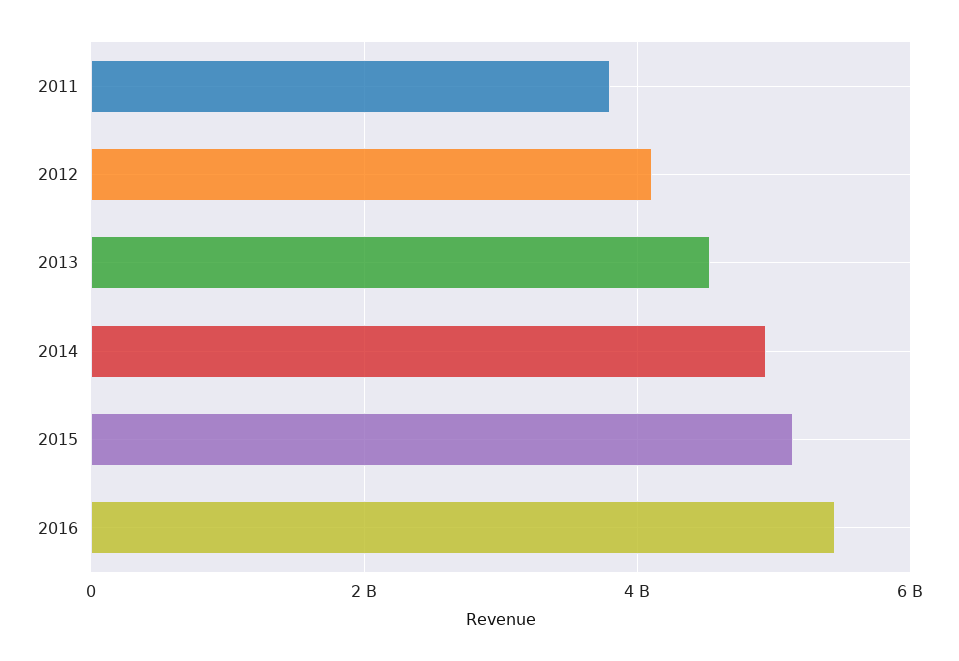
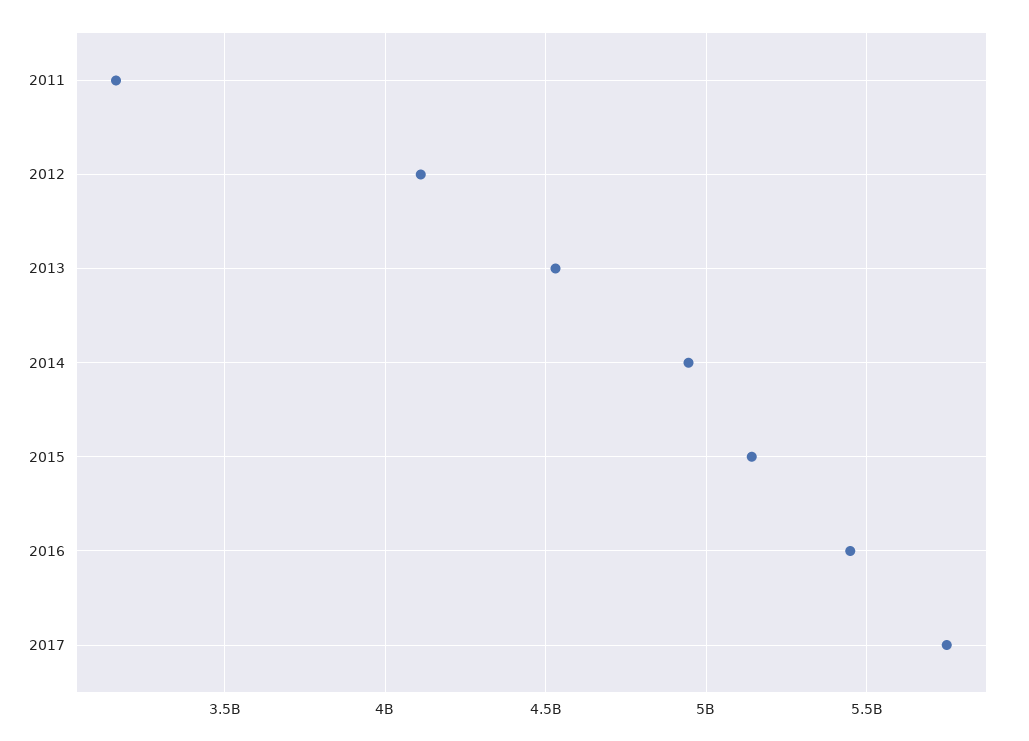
2011: 3800000000 -> 3150000000
2017: none -> 5750000000

